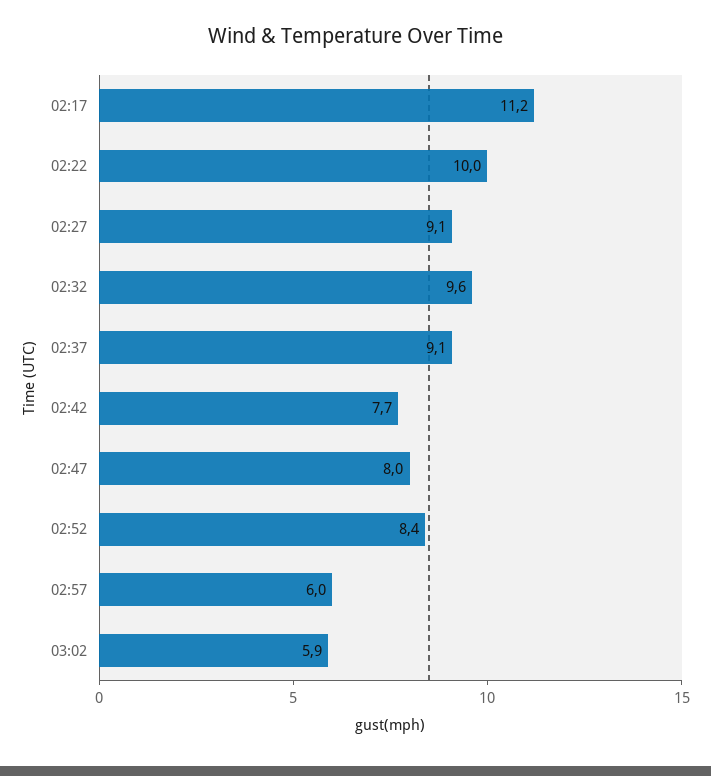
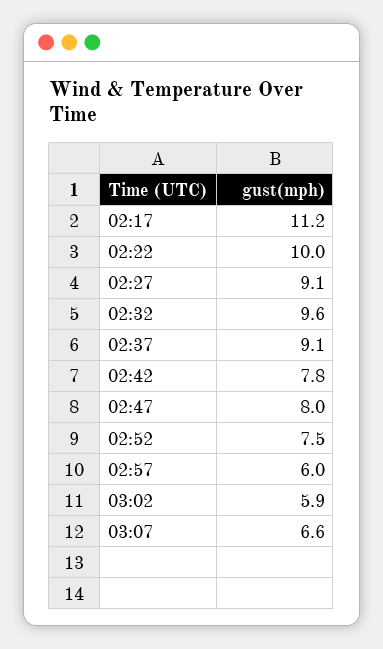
02:42: 7.7 -> 7.8
02:52: 8.4 -> 7.5
03:07: none -> 6.6

